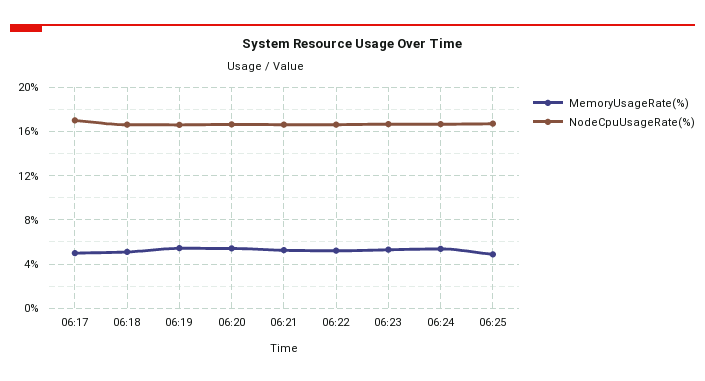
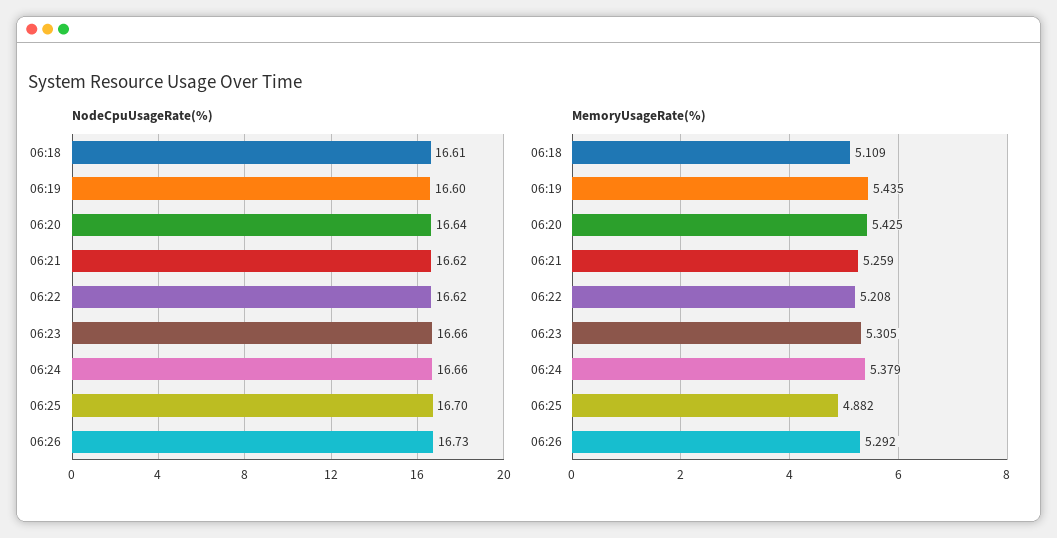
MemoryUsageRate(%), 06:17: 5 -> none
NodeCpuUsageRate(%), 06:17: 17 -> none
NodeCpuUsageRate(%), 06:26: none -> 16.73
MemoryUsageRate(%), 06:26: none -> 5.292

